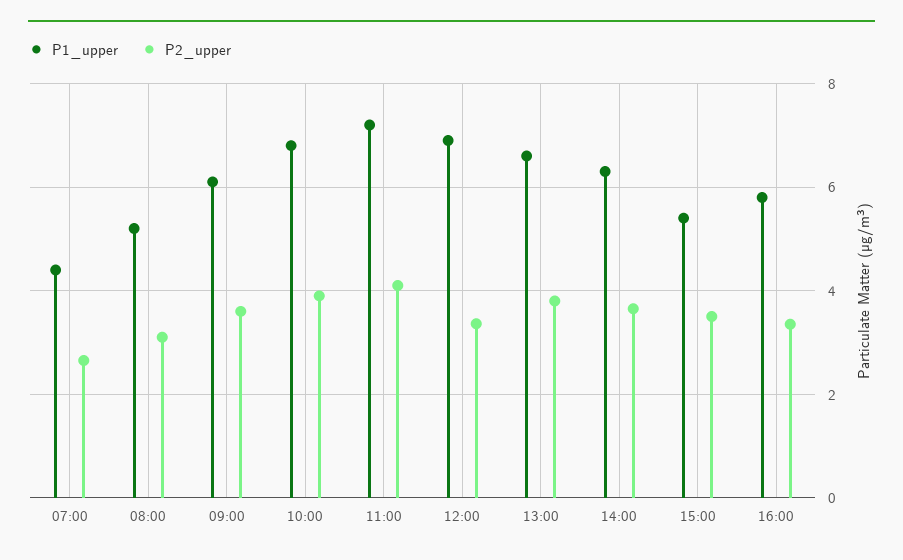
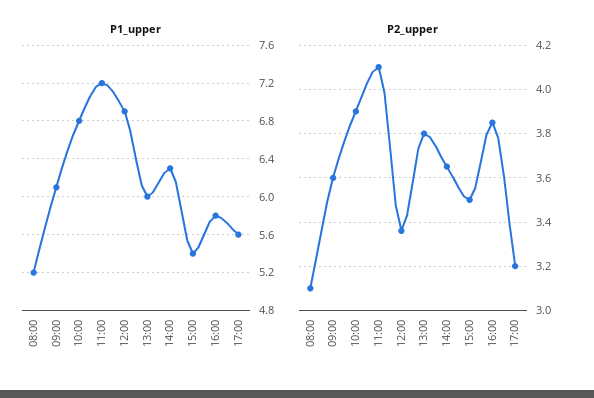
P1_upper, 07:00: 4.4 -> none
P2_upper, 07:00: 2.6 -> none
P1_upper, 13:00: 6.6 -> 6
P2_upper, 16:00: 3.4 -> 3.85
P1_upper, 17:00: none -> 5.6
P2_upper, 17:00: none -> 3.2

